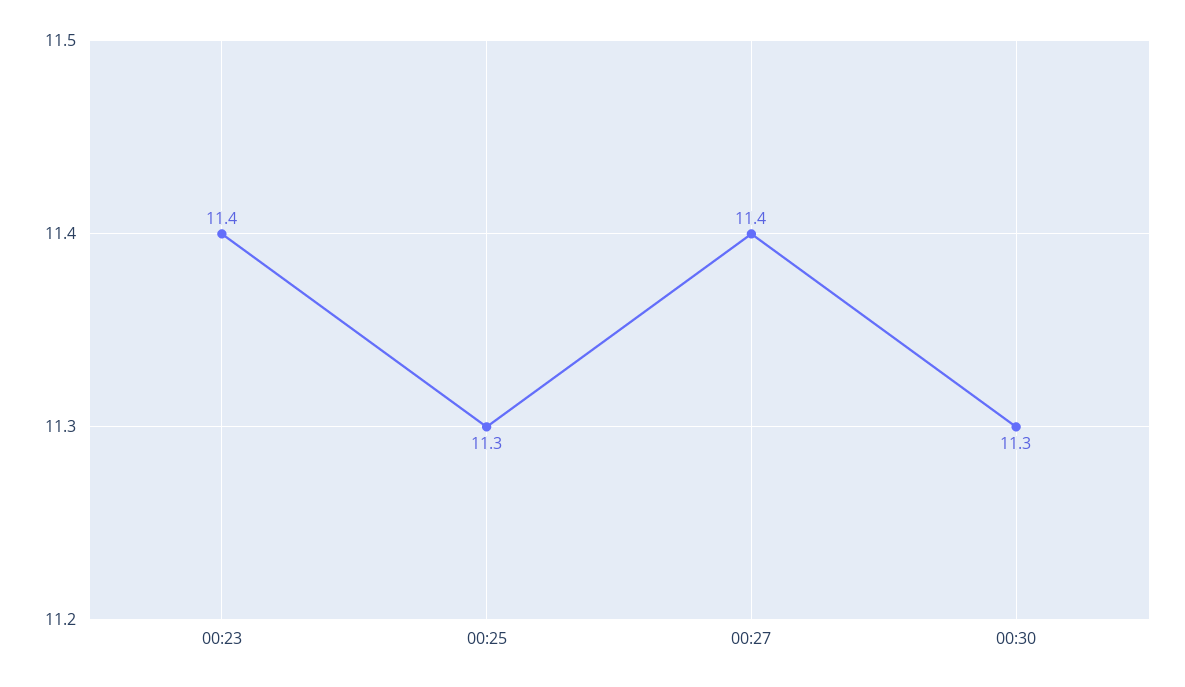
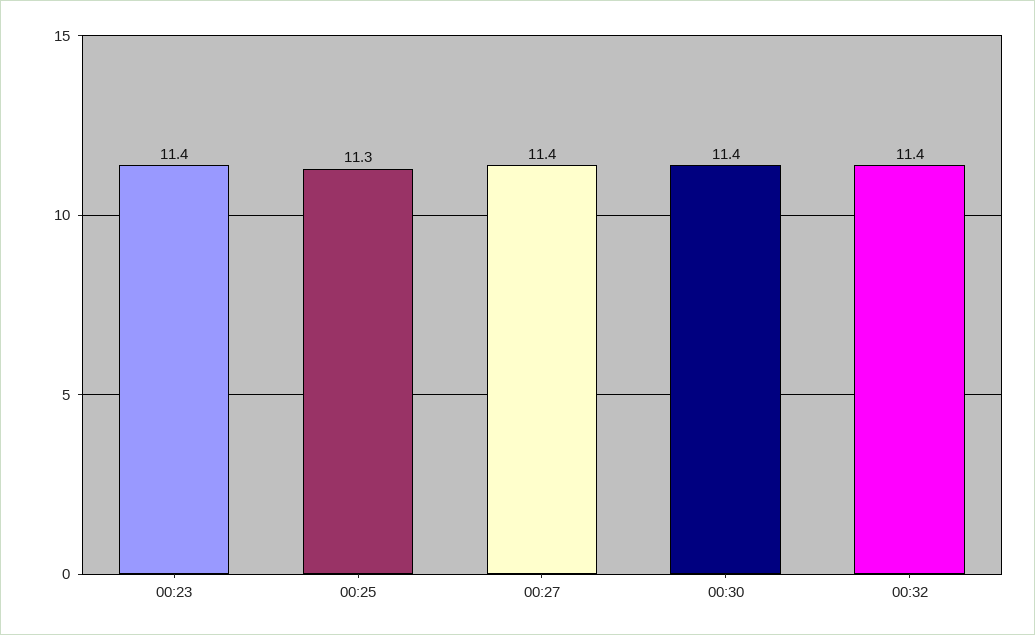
00:30: 11.3 -> 11.4
00:32: none -> 11.4

